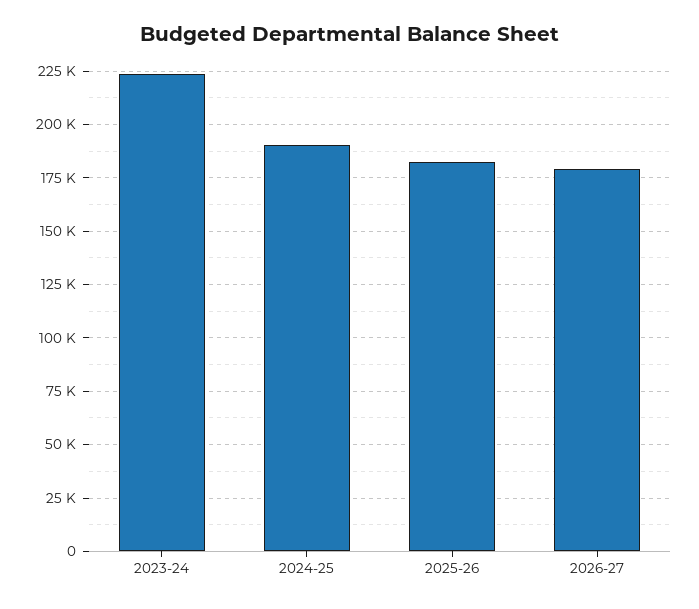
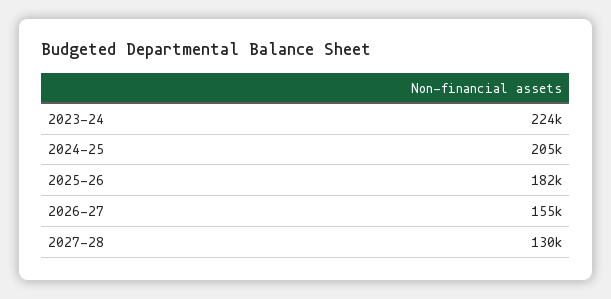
2024-25: 190000 -> 205000
2026-27: 180000 -> 155000
2027-28: none -> 130000

